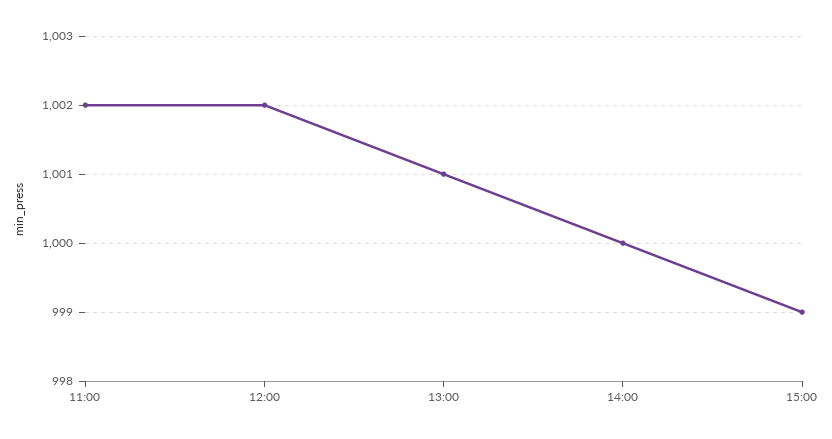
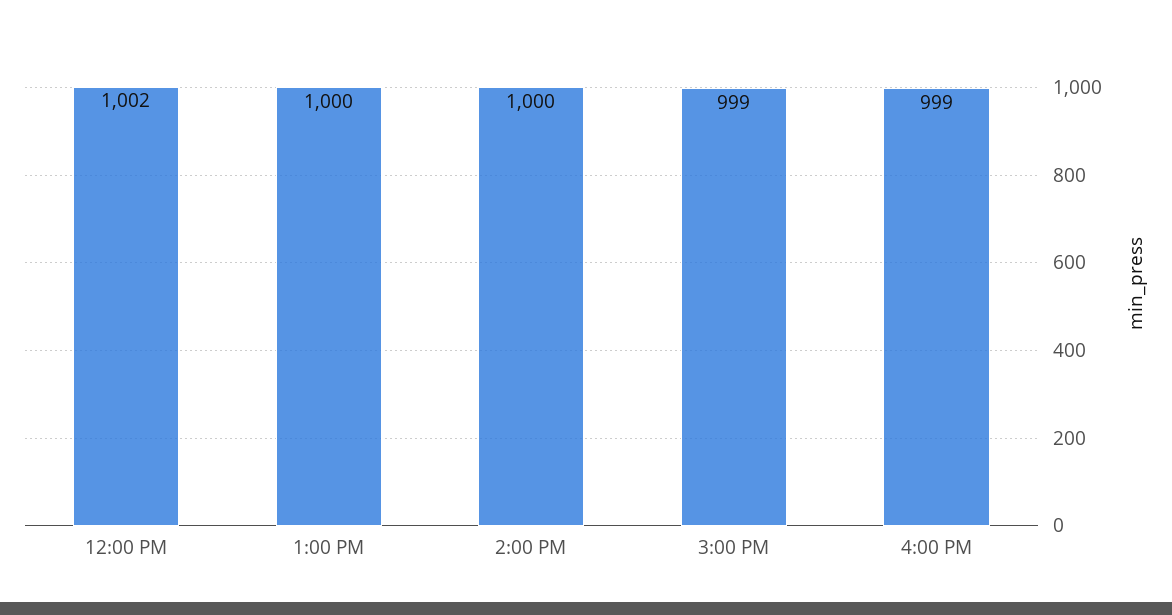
11:00: 1002 -> none
13:00: 1001 -> 1000
4:00 PM: none -> 999

